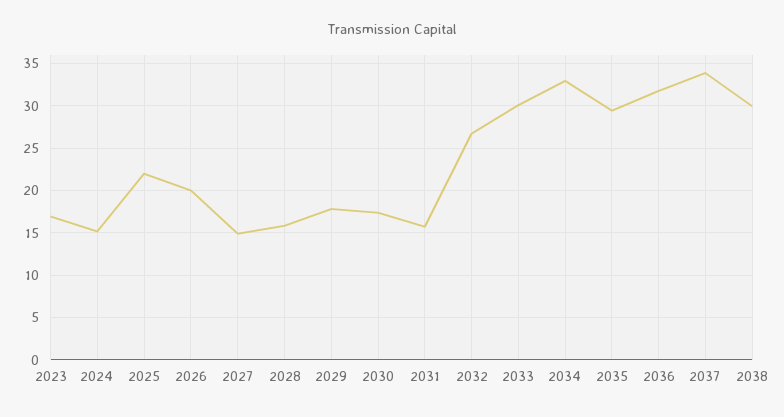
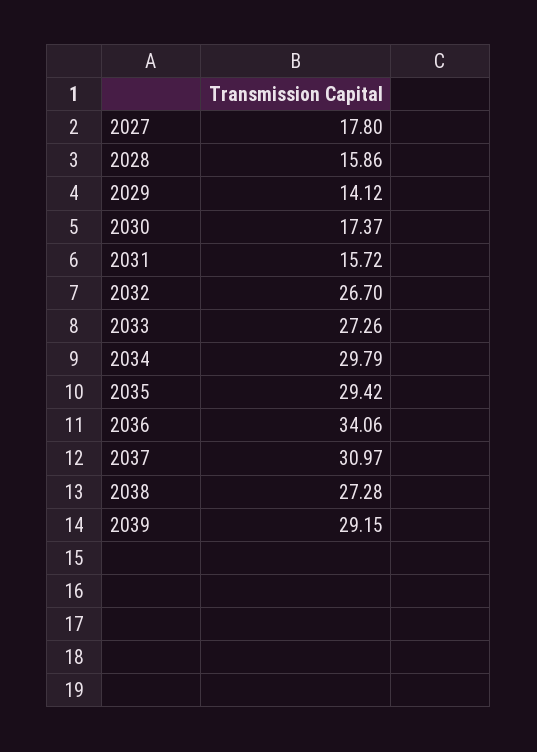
2023: 17 -> none
2024: 15 -> none
2025: 22 -> none
2026: 20 -> none
2027: 15 -> 17.8
2029: 18 -> 14.12
2033: 30 -> 27.26
2034: 33 -> 29.79
2036: 32 -> 34.06
2037: 34 -> 30.97
2038: 30 -> 27.28
2039: none -> 29.15

